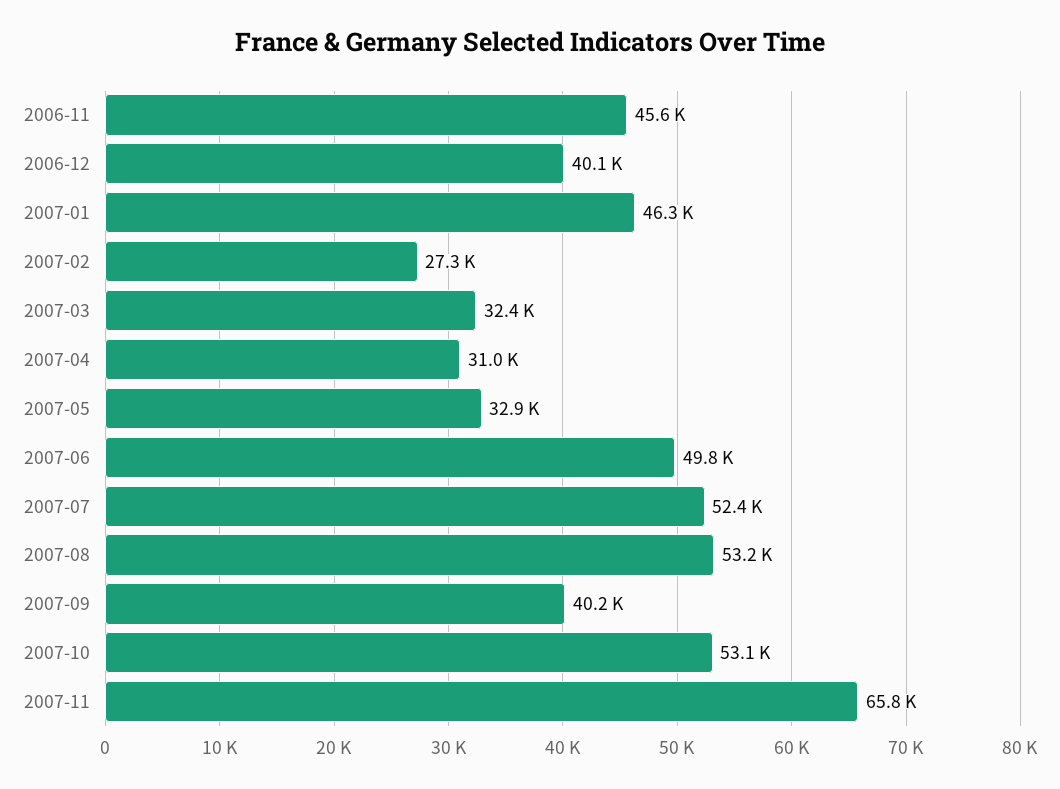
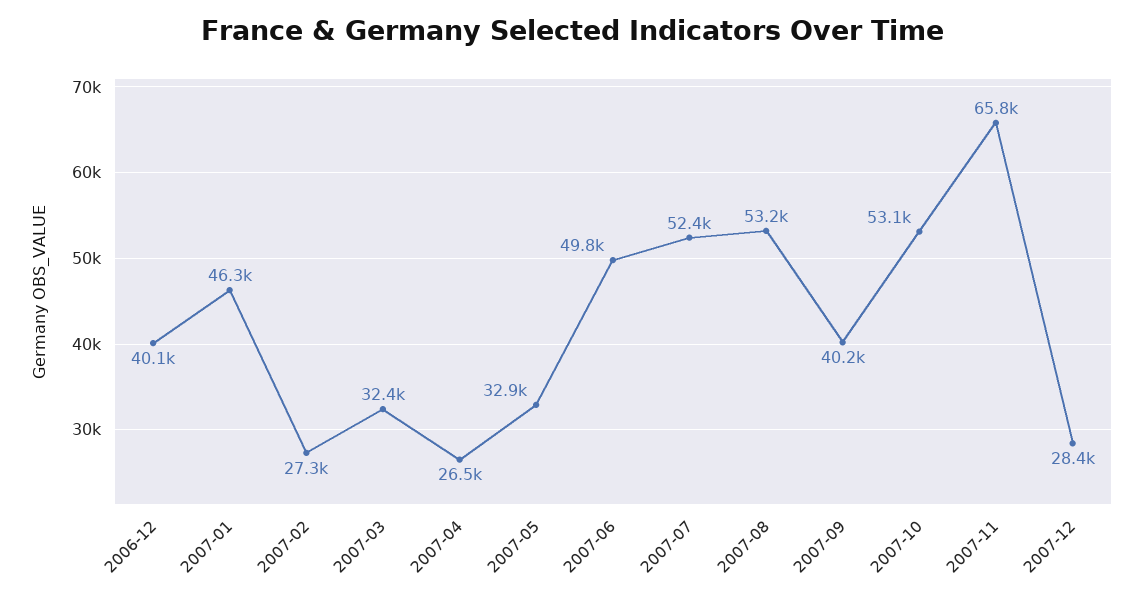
2006-11: 45600 -> none
2007-04: 31000 -> 26500
2007-12: none -> 28400

